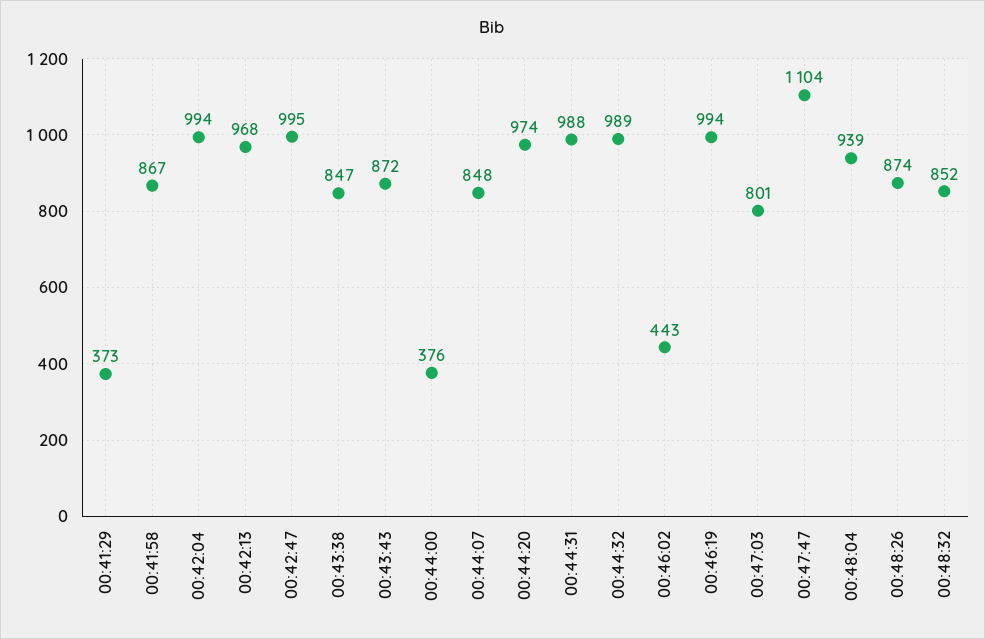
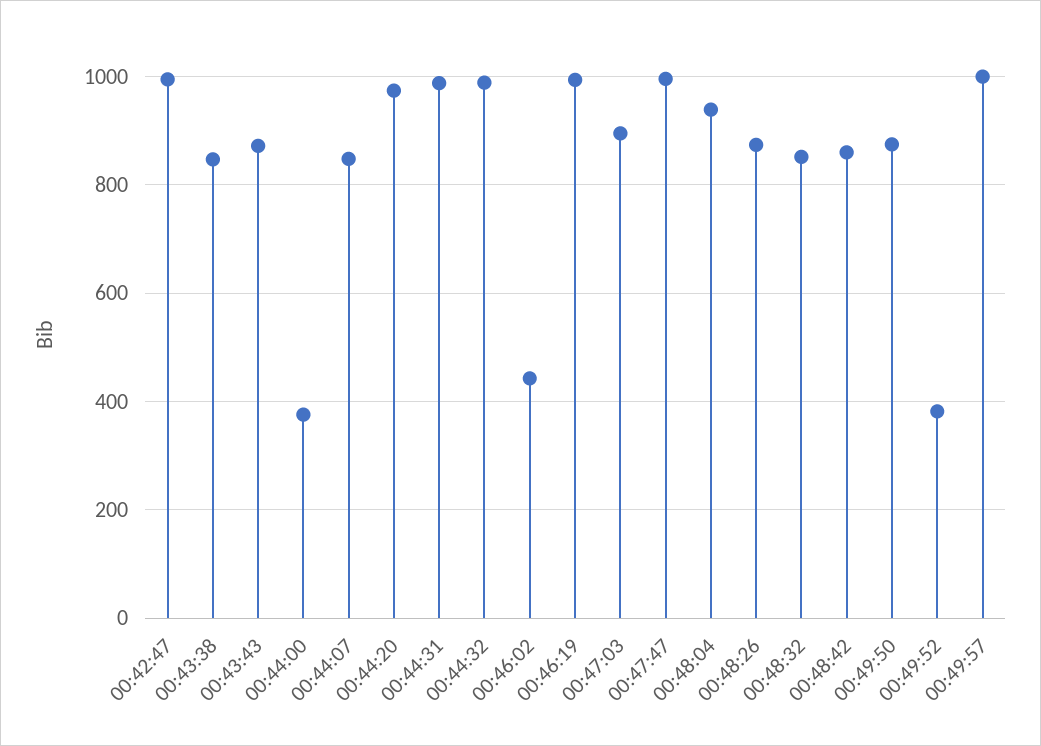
00:41:29: 373 -> none
00:41:58: 867 -> none
00:42:04: 994 -> none
00:42:13: 968 -> none
00:47:03: 801 -> 900
00:47:47: 1104 -> 1000
00:48:42: none -> 860
00:49:50: none -> 880
00:49:52: none -> 380
00:49:57: none -> 1000

